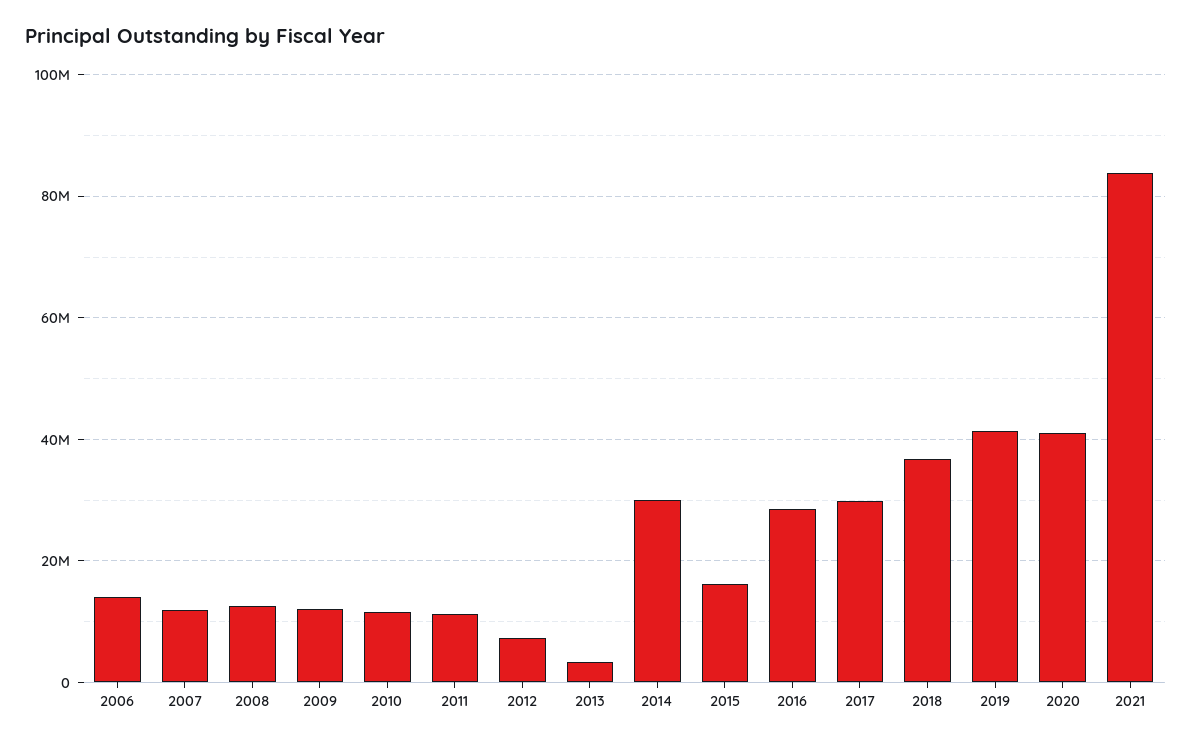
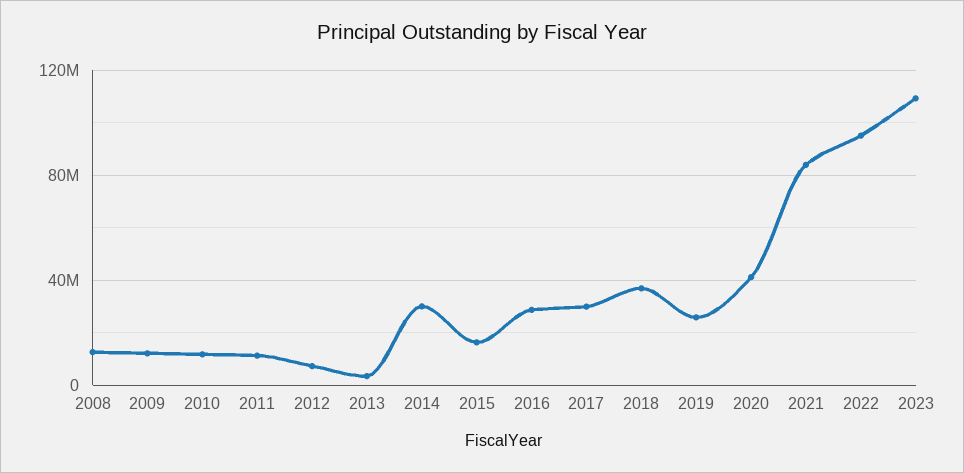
2006: 14000000 -> none
2007: 12000000 -> none
2019: 42000000 -> 25000000
2022: none -> 95000000
2023: none -> 110000000

